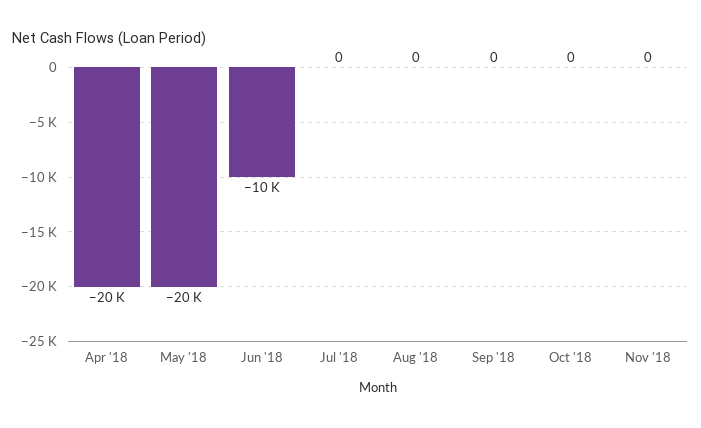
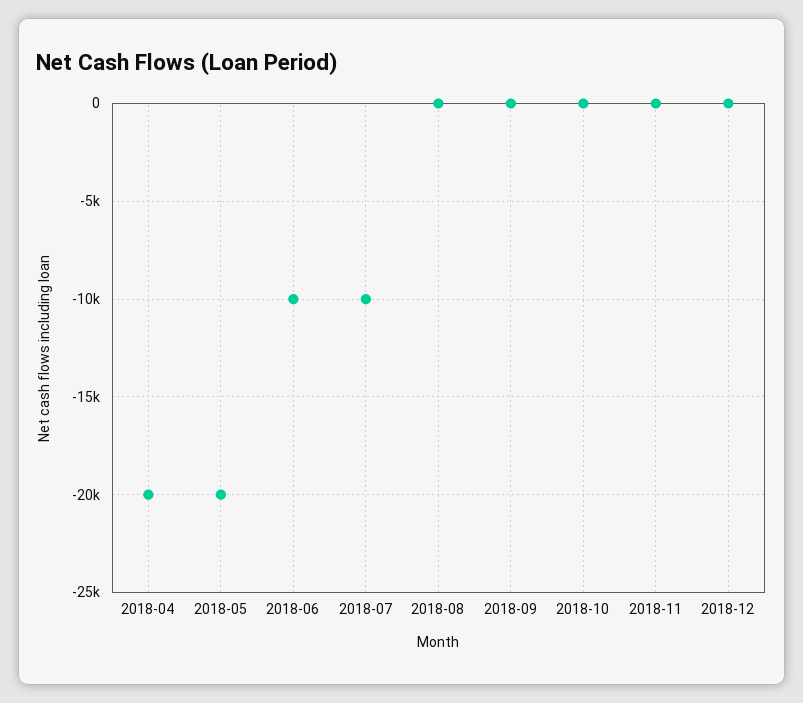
Jul '18: 0 -> -10000
2018-12: none -> 0

